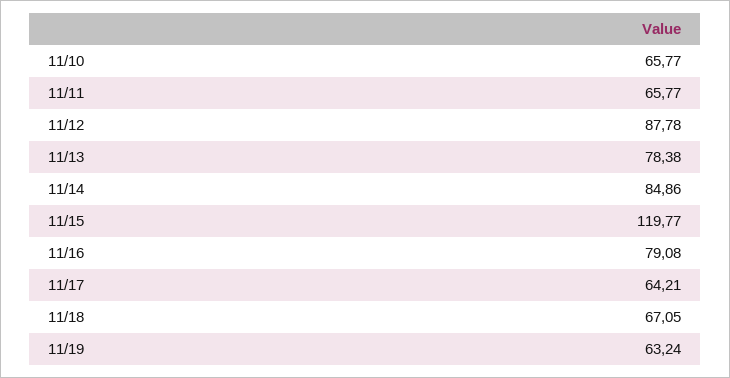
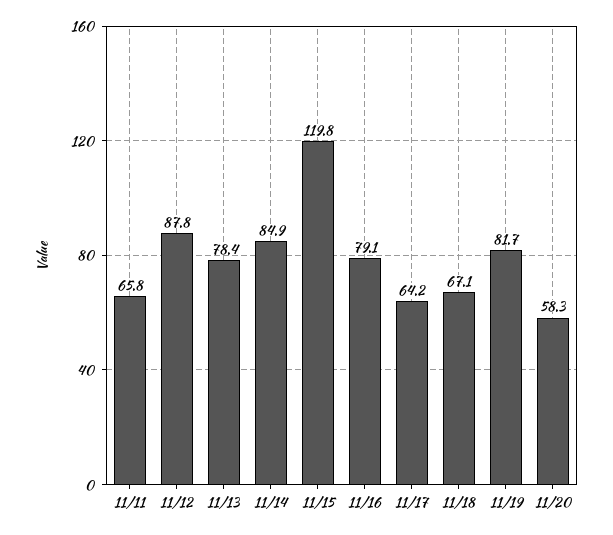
11/10: 65.77 -> none
11/19: 63.24 -> 81.7
11/20: none -> 58.3

